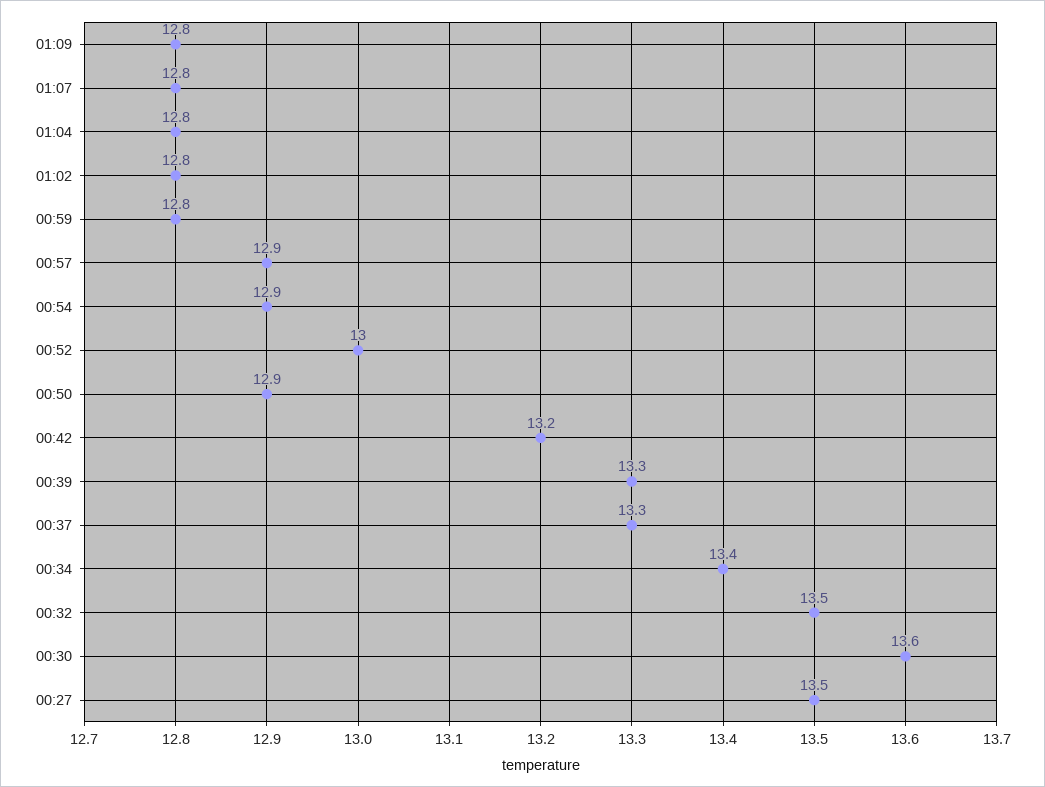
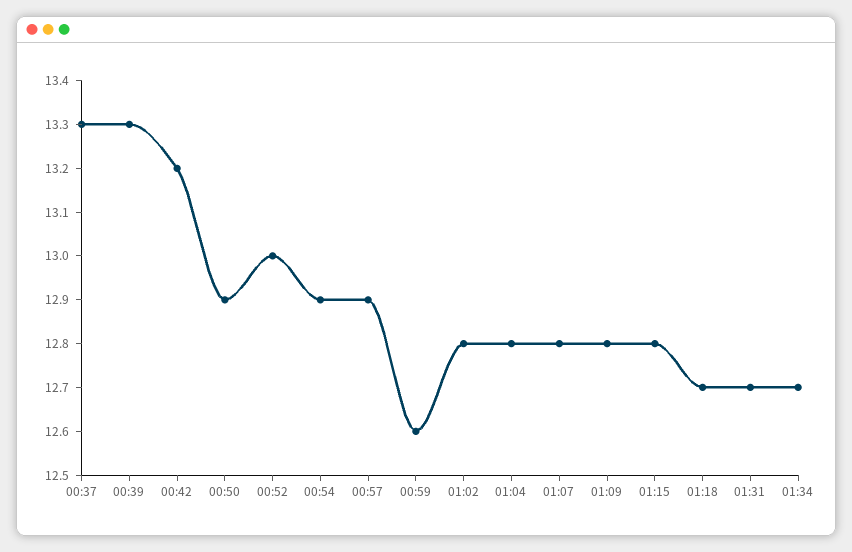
00:59: 12.8 -> 12.6
00:34: 13.4 -> none
00:32: 13.5 -> none
00:30: 13.6 -> none
00:27: 13.5 -> none
01:15: none -> 12.8
01:18: none -> 12.7
01:31: none -> 12.7
01:34: none -> 12.7

